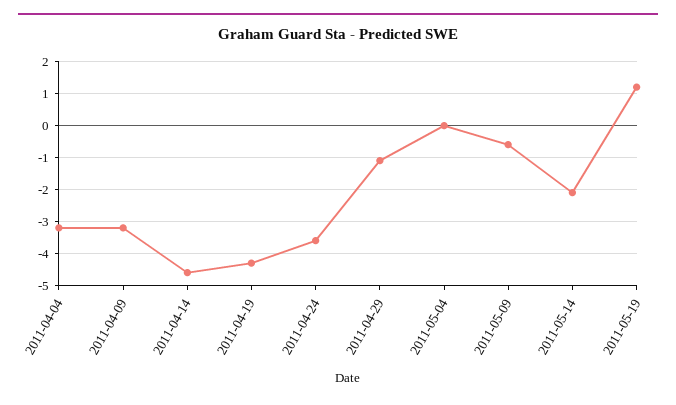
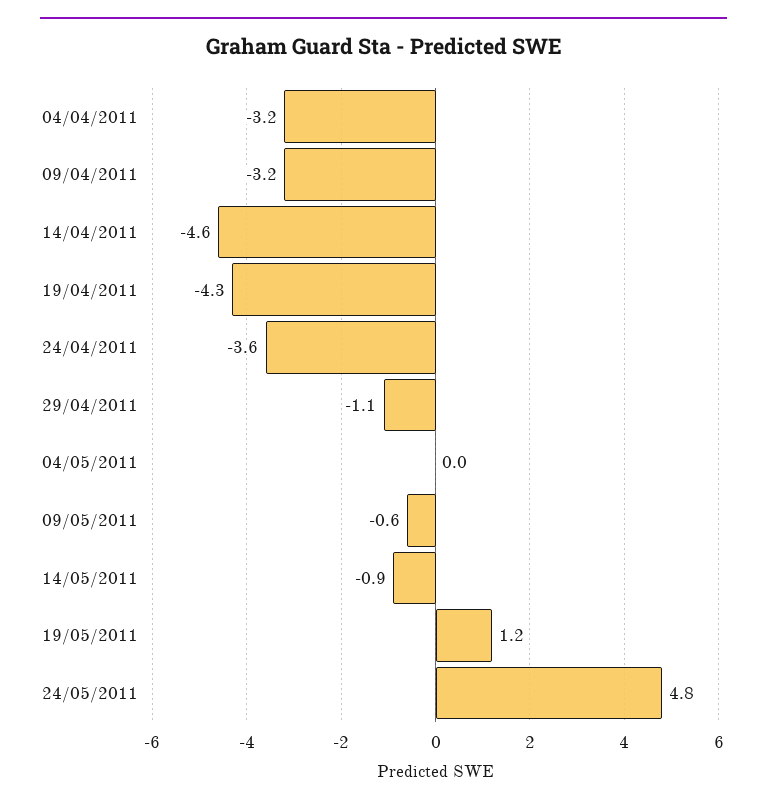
2011-05-14: -2 -> -0.9
24/05/2011: none -> 4.8

